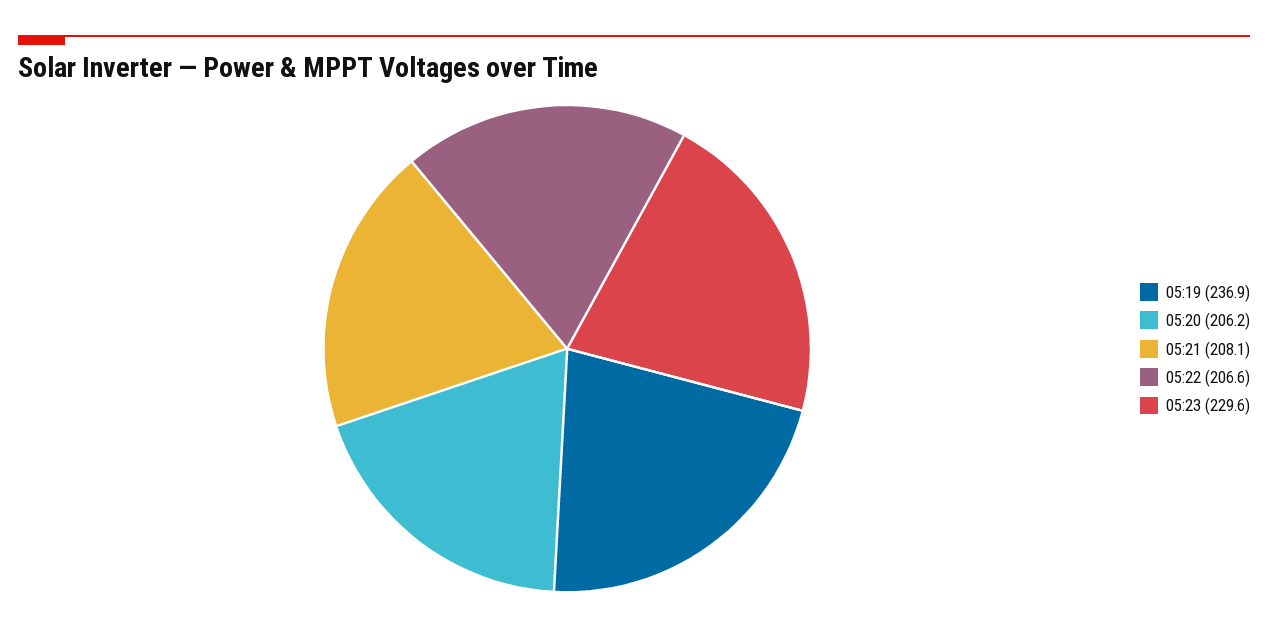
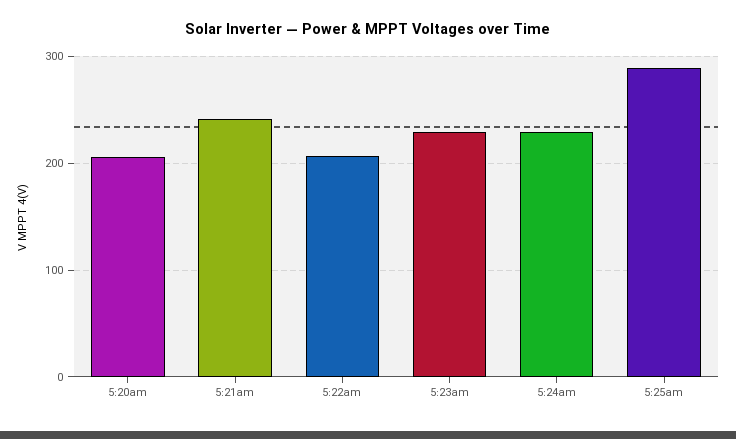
05:19: 236.9 -> none
05:21: 208.1 -> 240
5:24am: none -> 230
5:25am: none -> 290

